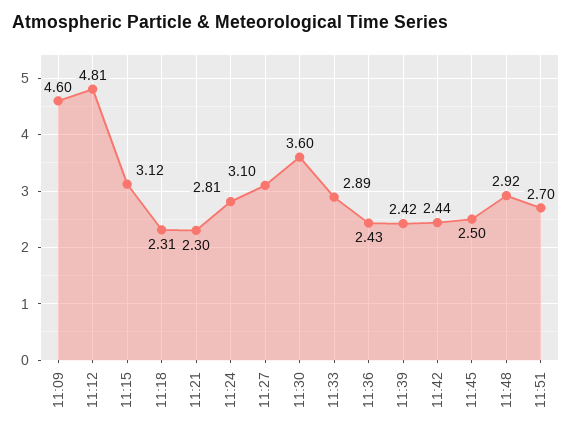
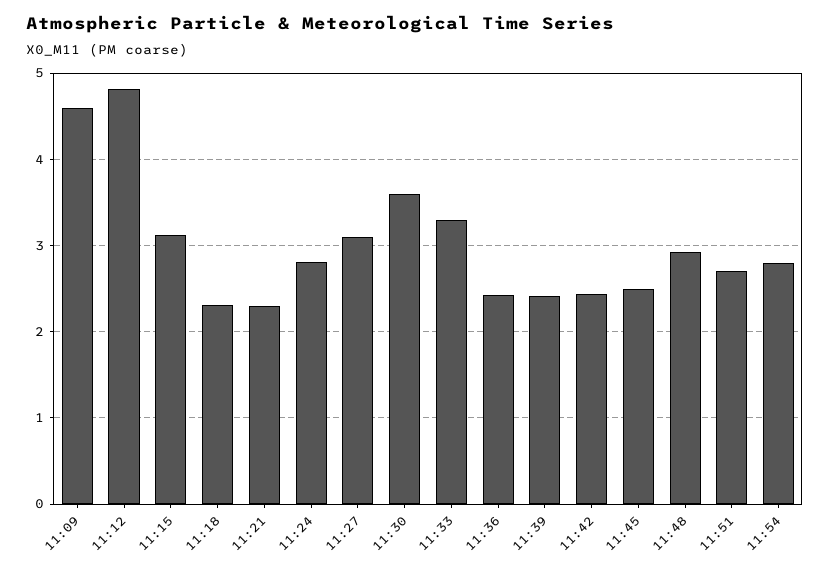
11:33: 2.89 -> 3.3
11:54: none -> 2.8

